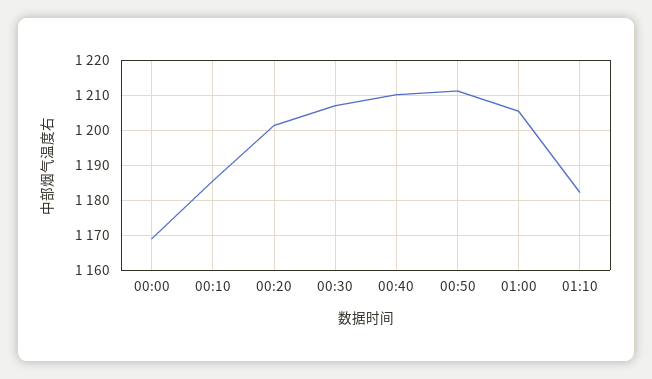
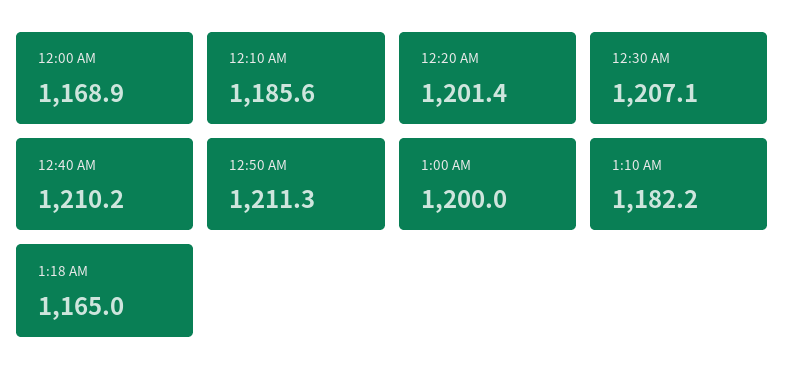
01:00: 1206 -> 1200
1:18 AM: none -> 1165

